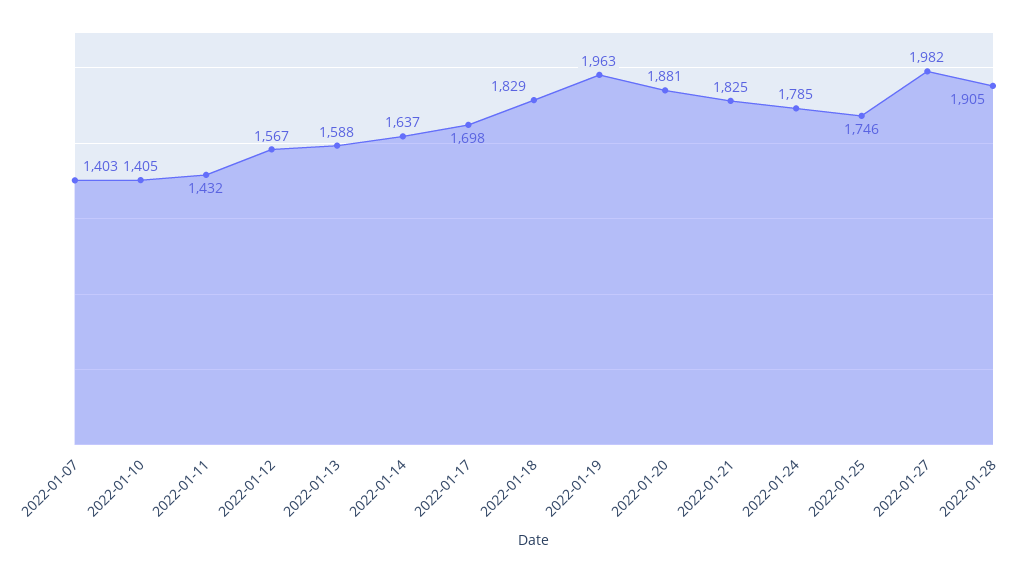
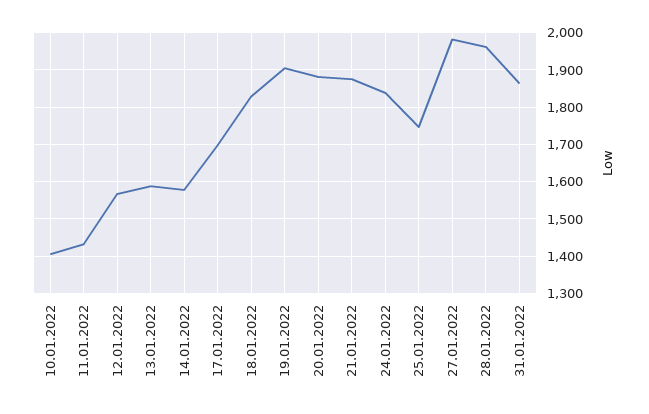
2022-01-07: 1403 -> none
2022-01-14: 1637 -> 1580
2022-01-19: 1963 -> 1900
2022-01-21: 1825 -> 1880
2022-01-24: 1785 -> 1840
2022-01-28: 1905 -> 1960
31.01.2022: none -> 1860

